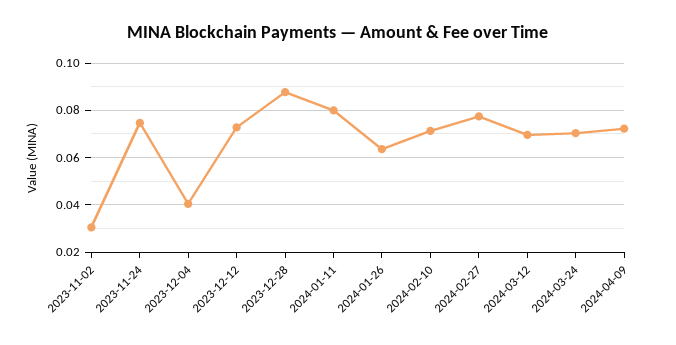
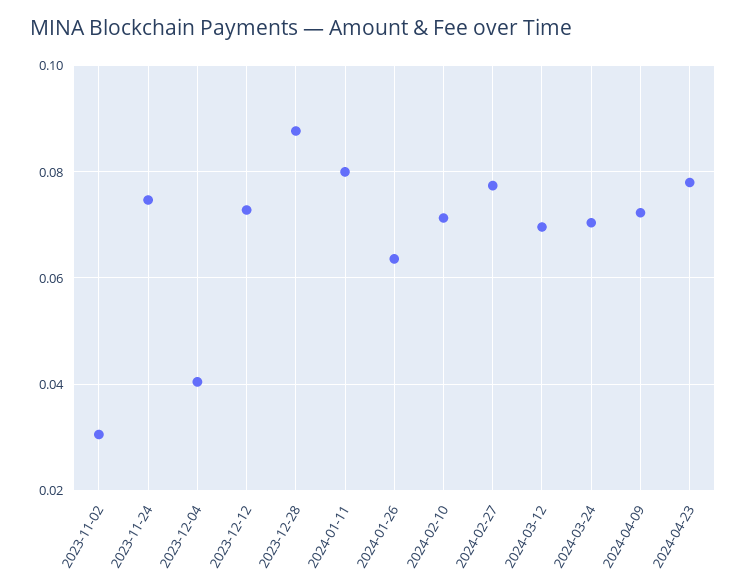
2024-04-23: none -> 0.078

